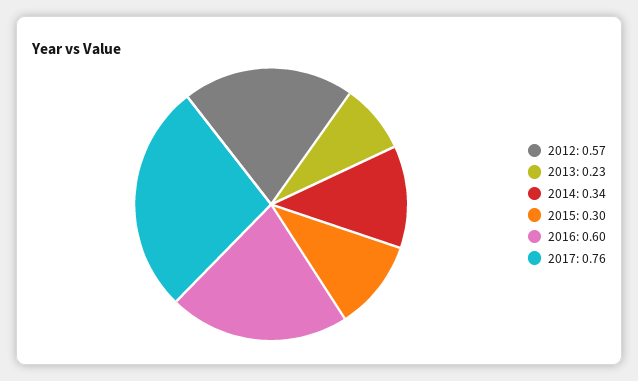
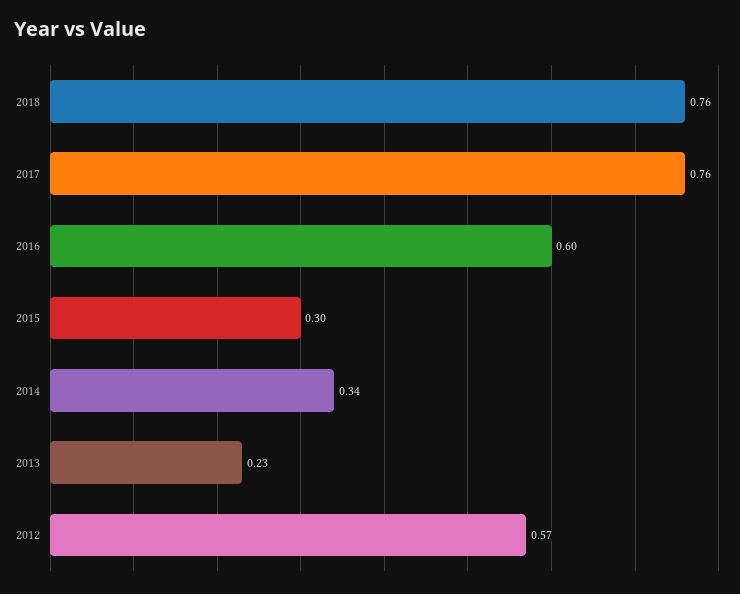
2018: none -> 0.76

